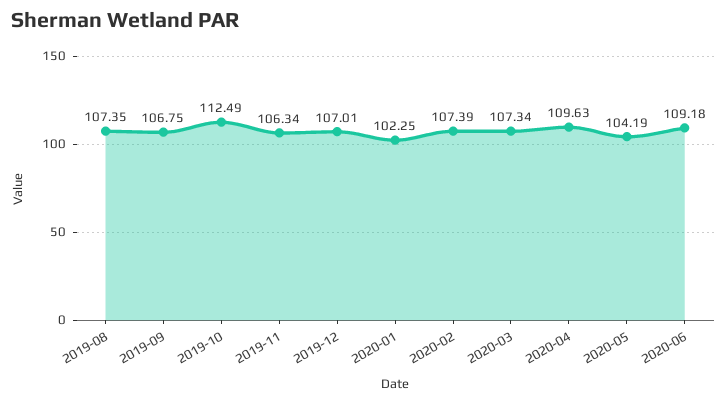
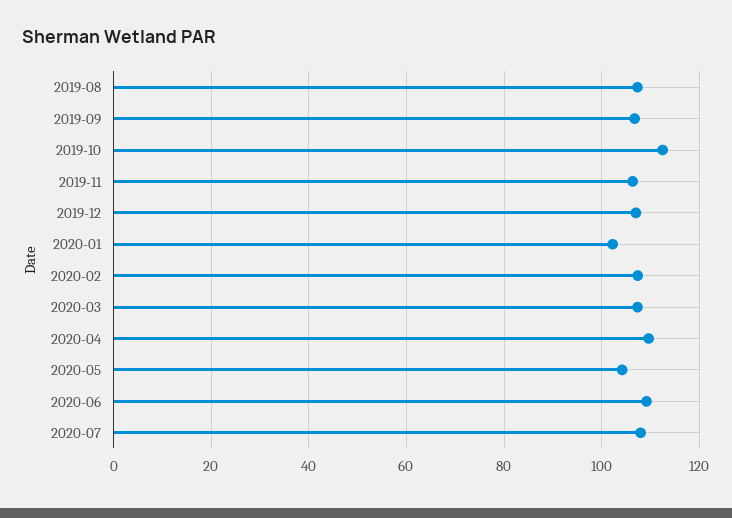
2020-07: none -> 108

